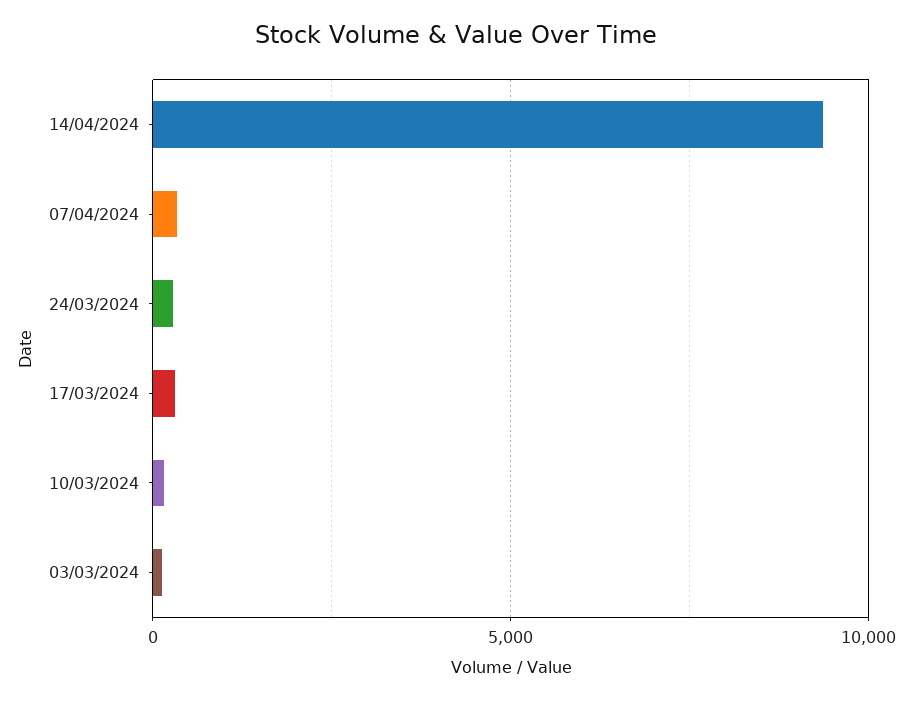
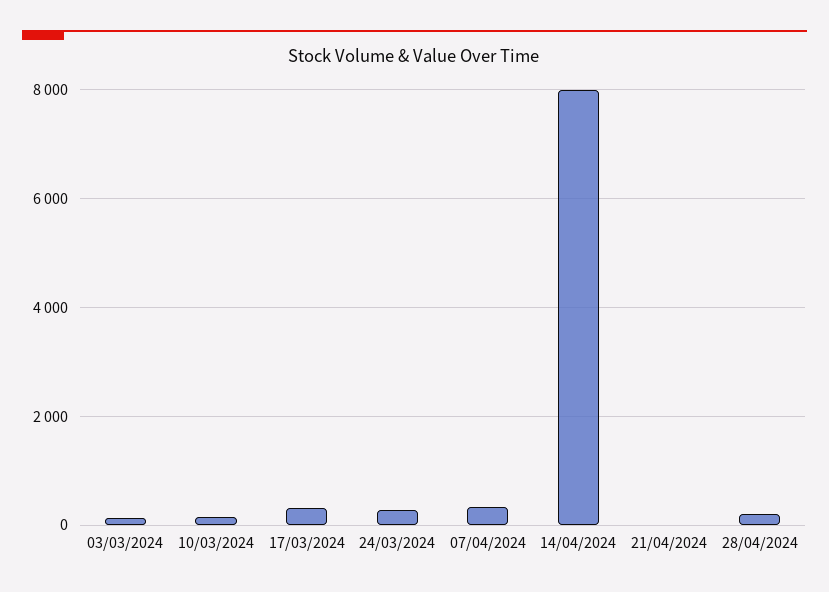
14/04/2024: 9500 -> 8000
21/04/2024: none -> 0
28/04/2024: none -> 200

